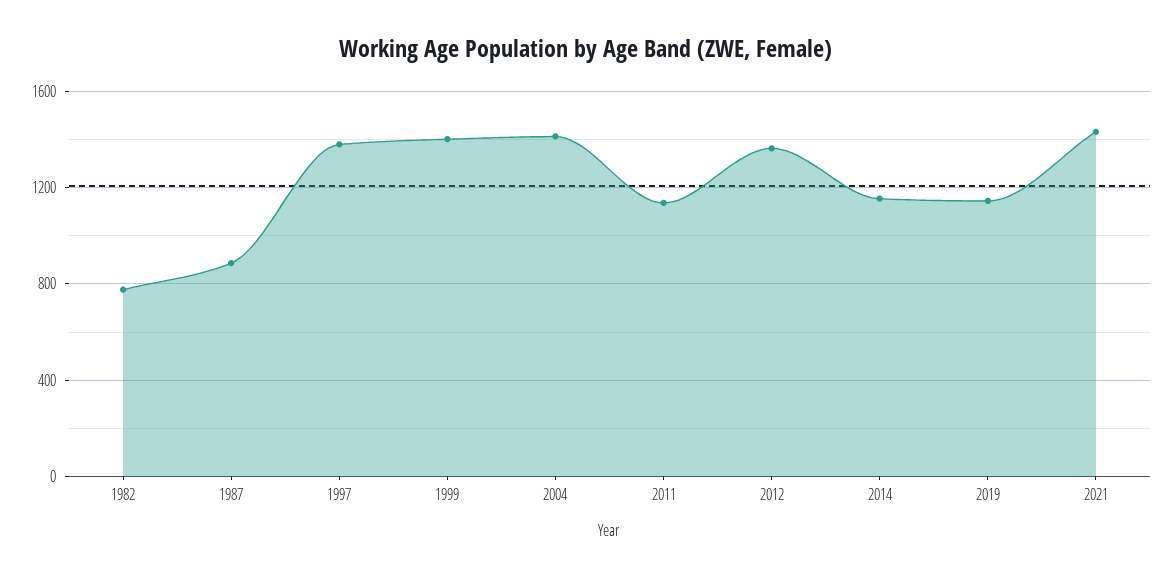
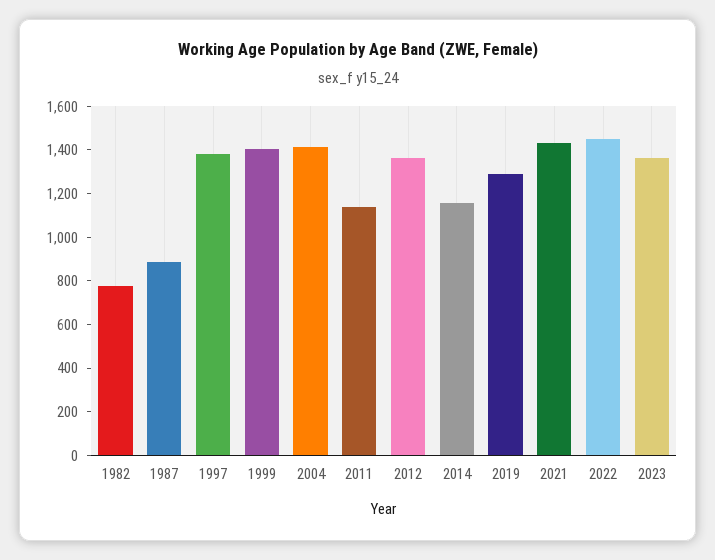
2019: 1150 -> 1300
2022: none -> 1450
2023: none -> 1350

